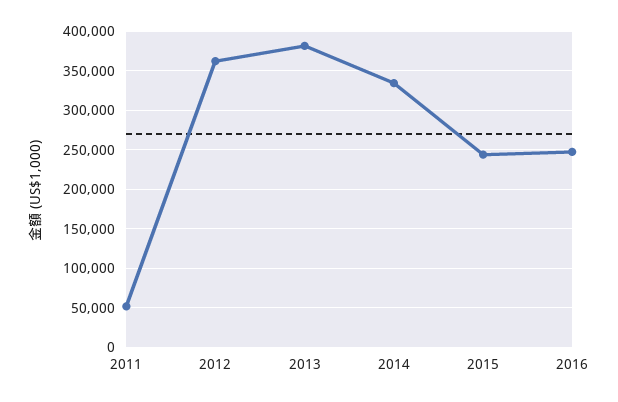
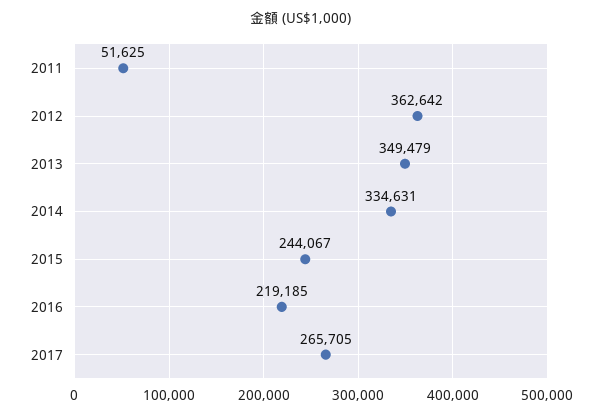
2013: 380000 -> 349479
2016: 250000 -> 219185
2017: none -> 265705

